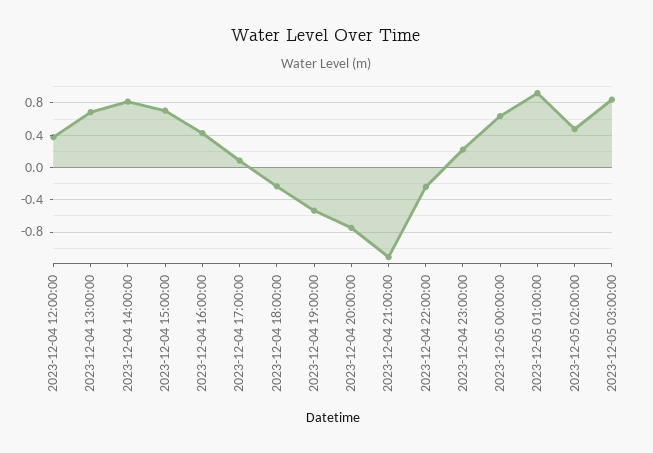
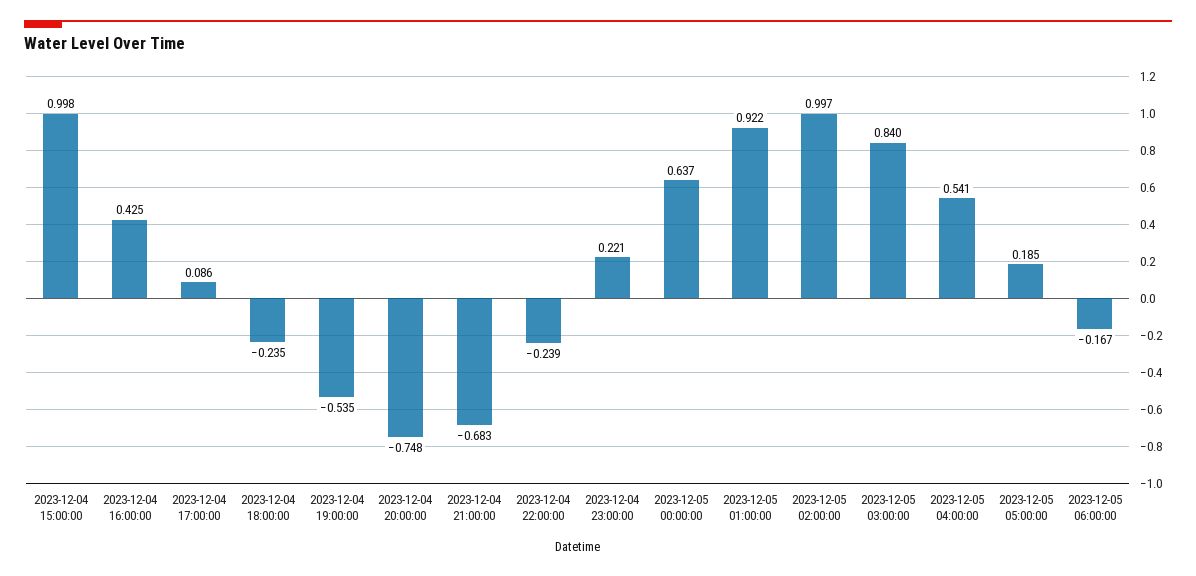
2023-12-04 12:00:00: 0.4 -> none
2023-12-04 13:00:00: 0.7 -> none
2023-12-04 14:00:00: 0.8 -> none
2023-12-04 15:00:00: 0.7 -> 0.998
2023-12-04 21:00:00: -1.1 -> -0.683
2023-12-05 02:00:00: 0.5 -> 0.997
2023-12-05 04:00:00: none -> 0.541
2023-12-05 05:00:00: none -> 0.185
2023-12-05 06:00:00: none -> -0.167

